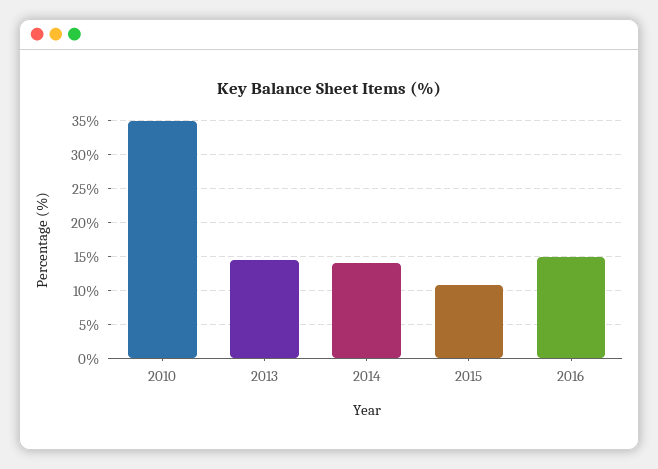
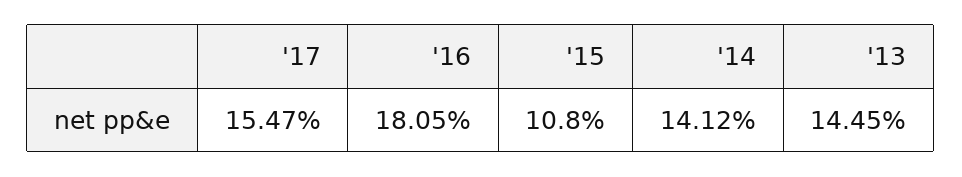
2010: 35 -> none
2016: 15 -> 18.05
'17: none -> 15.47

